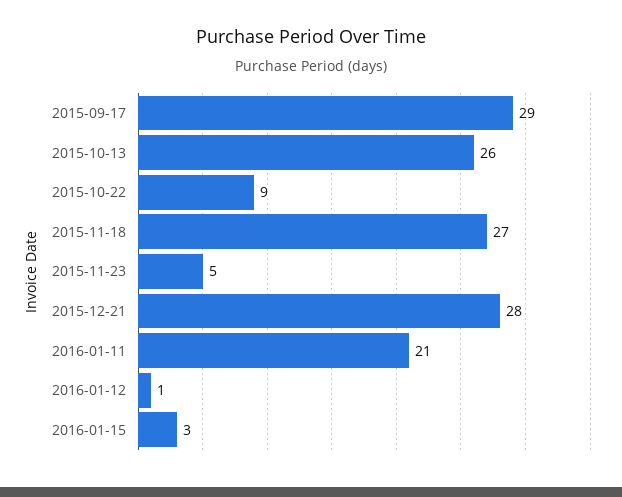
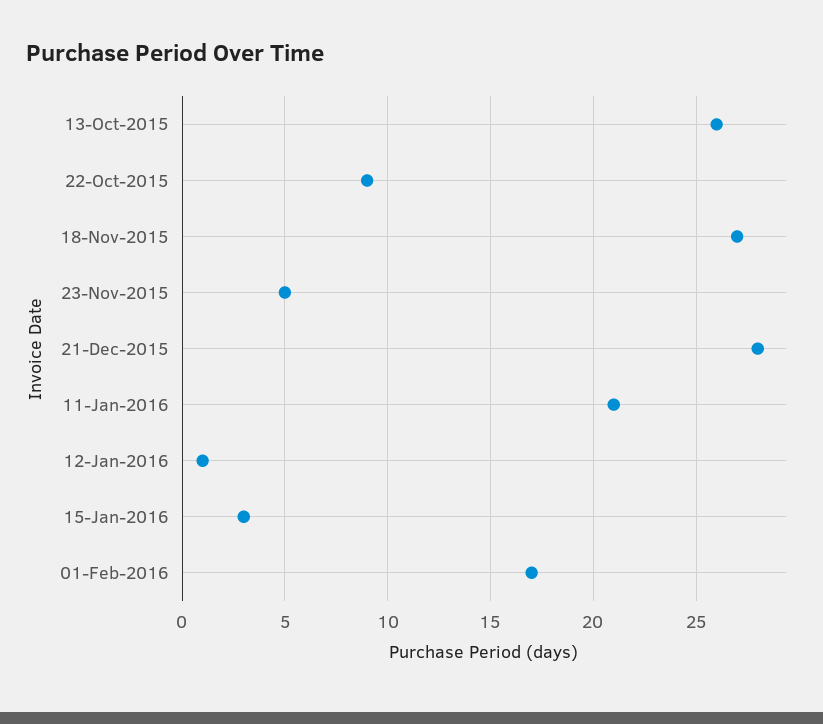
2015-09-17: 29 -> none
01-Feb-2016: none -> 17

